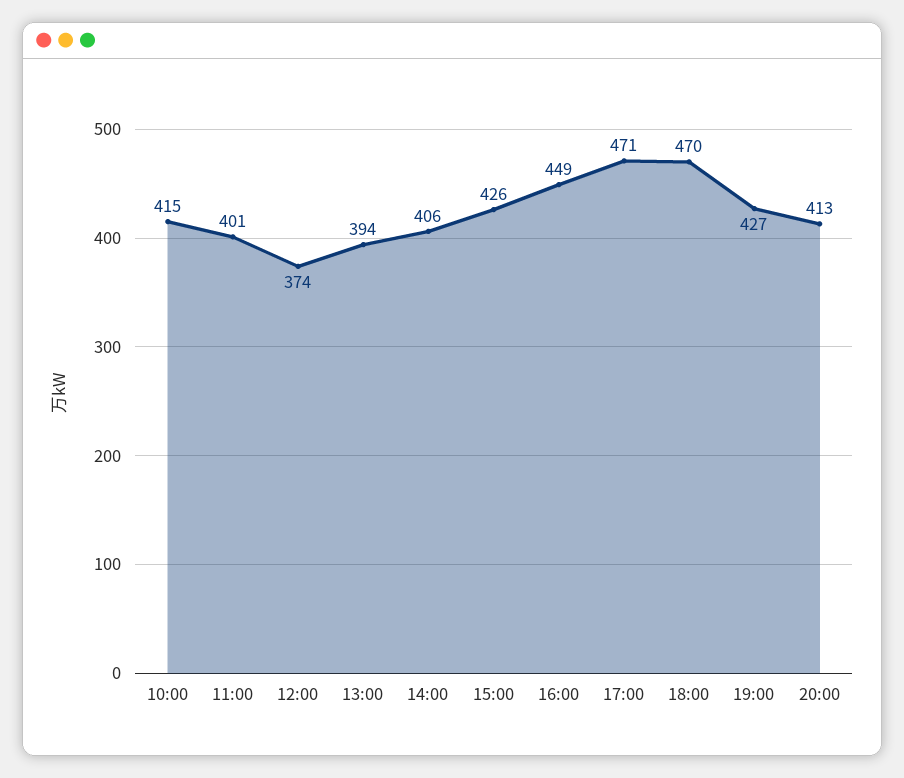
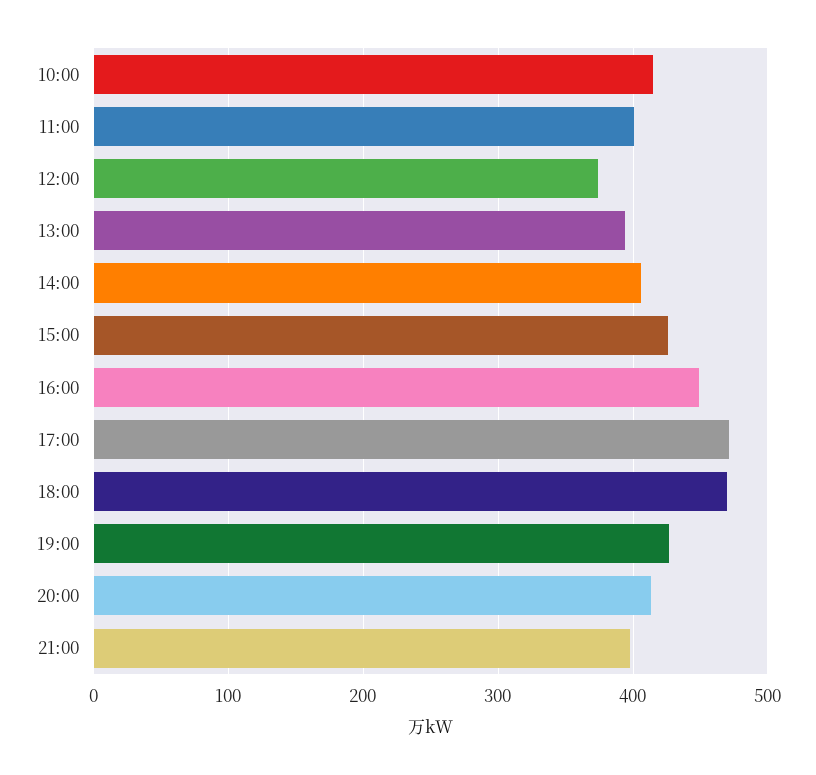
21:00: none -> 400

